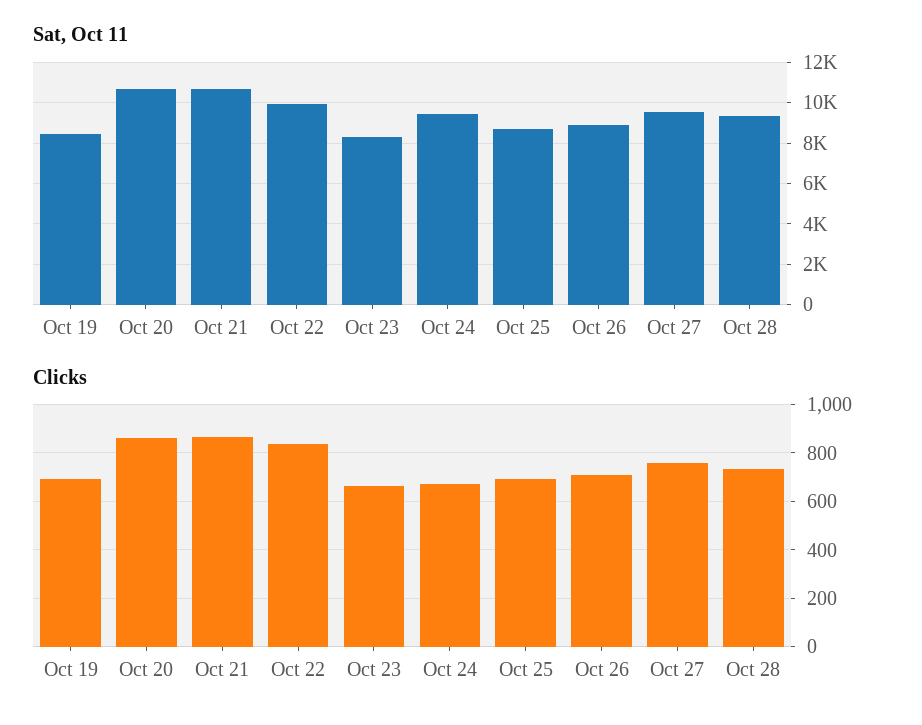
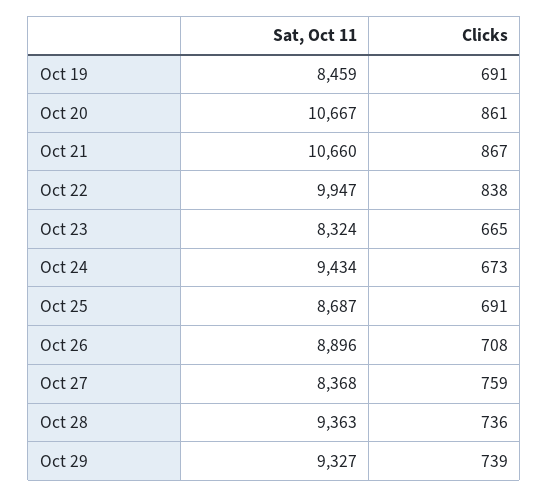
Sat, Oct 11, Oct 27: 9500 -> 8368
Sat, Oct 11, Oct 29: none -> 9327
Clicks, Oct 29: none -> 739

